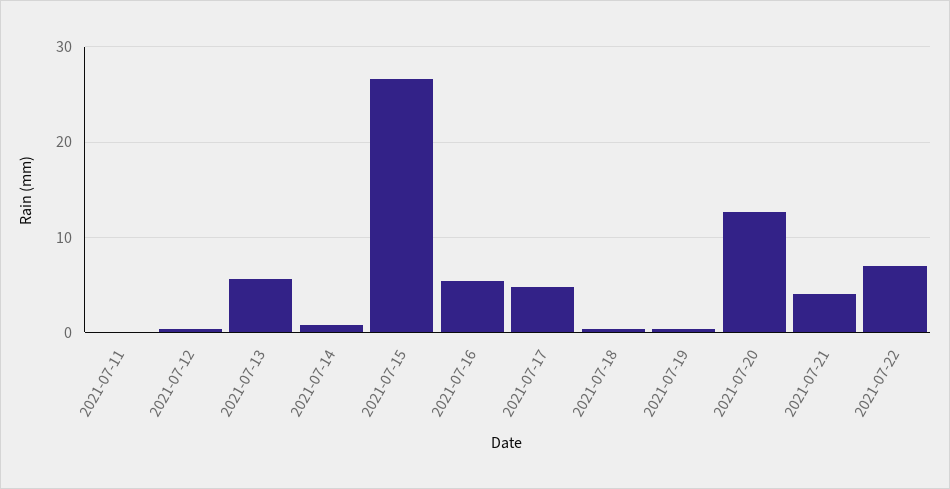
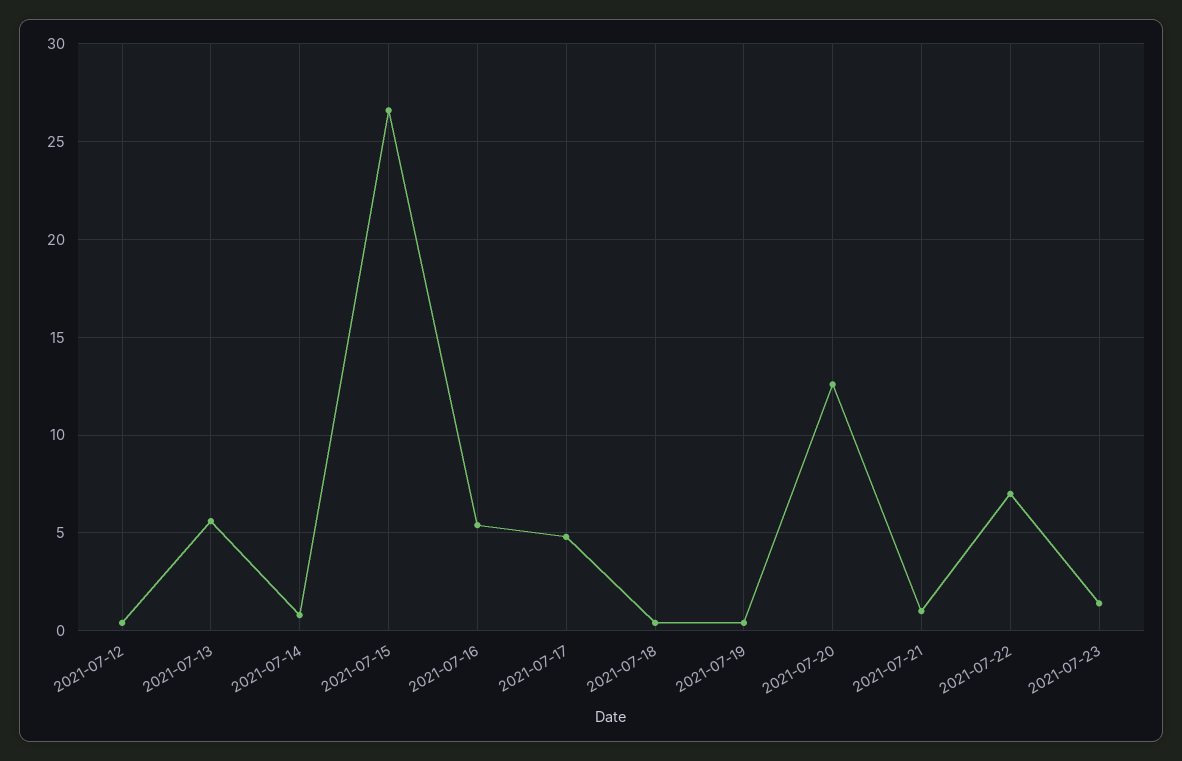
2021-07-11: 0 -> none
2021-07-21: 4 -> 1
2021-07-23: none -> 1.5

